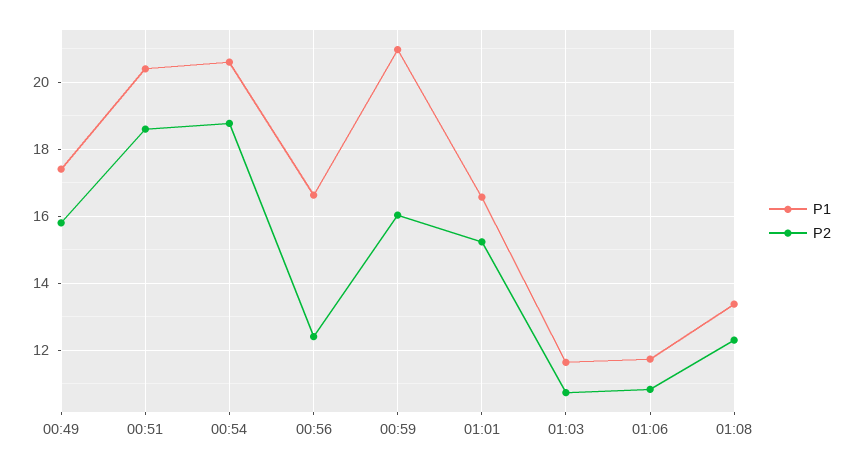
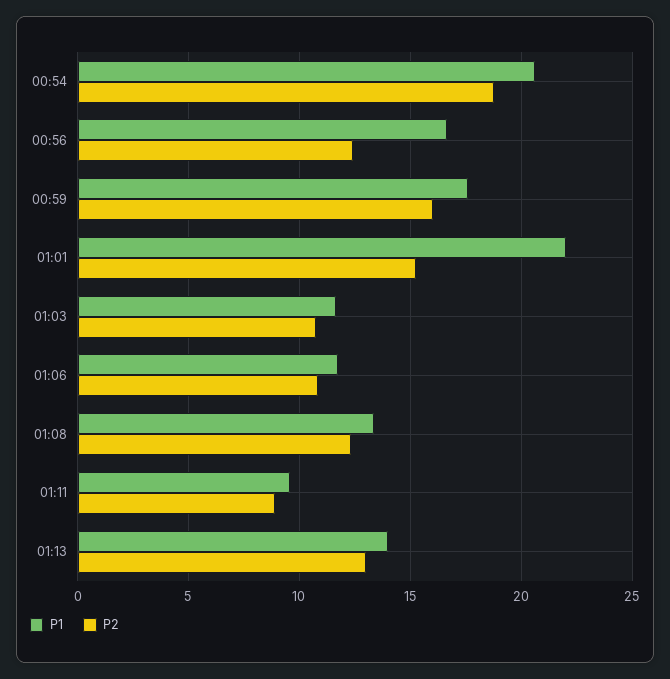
P1, 00:49: 17.4 -> none
P2, 00:49: 15.8 -> none
P1, 00:51: 20.4 -> none
P2, 00:51: 18.6 -> none
P1, 00:59: 21 -> 17.5
P1, 01:01: 16.6 -> 22
P1, 01:11: none -> 9.5
P2, 01:11: none -> 9
P1, 01:13: none -> 14
P2, 01:13: none -> 13

